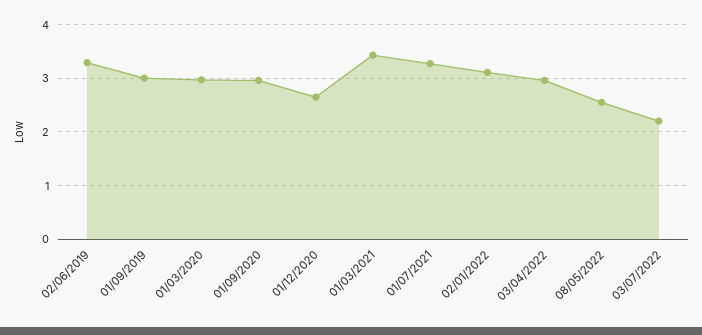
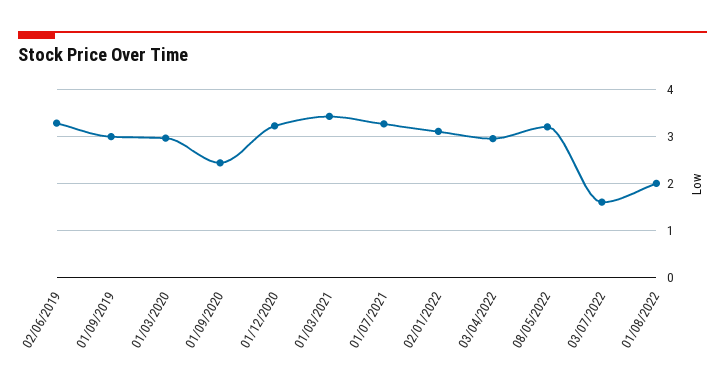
01/09/2020: 3 -> 2.4
01/12/2020: 2.6 -> 3.2
08/05/2022: 2.6 -> 3.2
03/07/2022: 2.2 -> 1.6
01/08/2022: none -> 2

